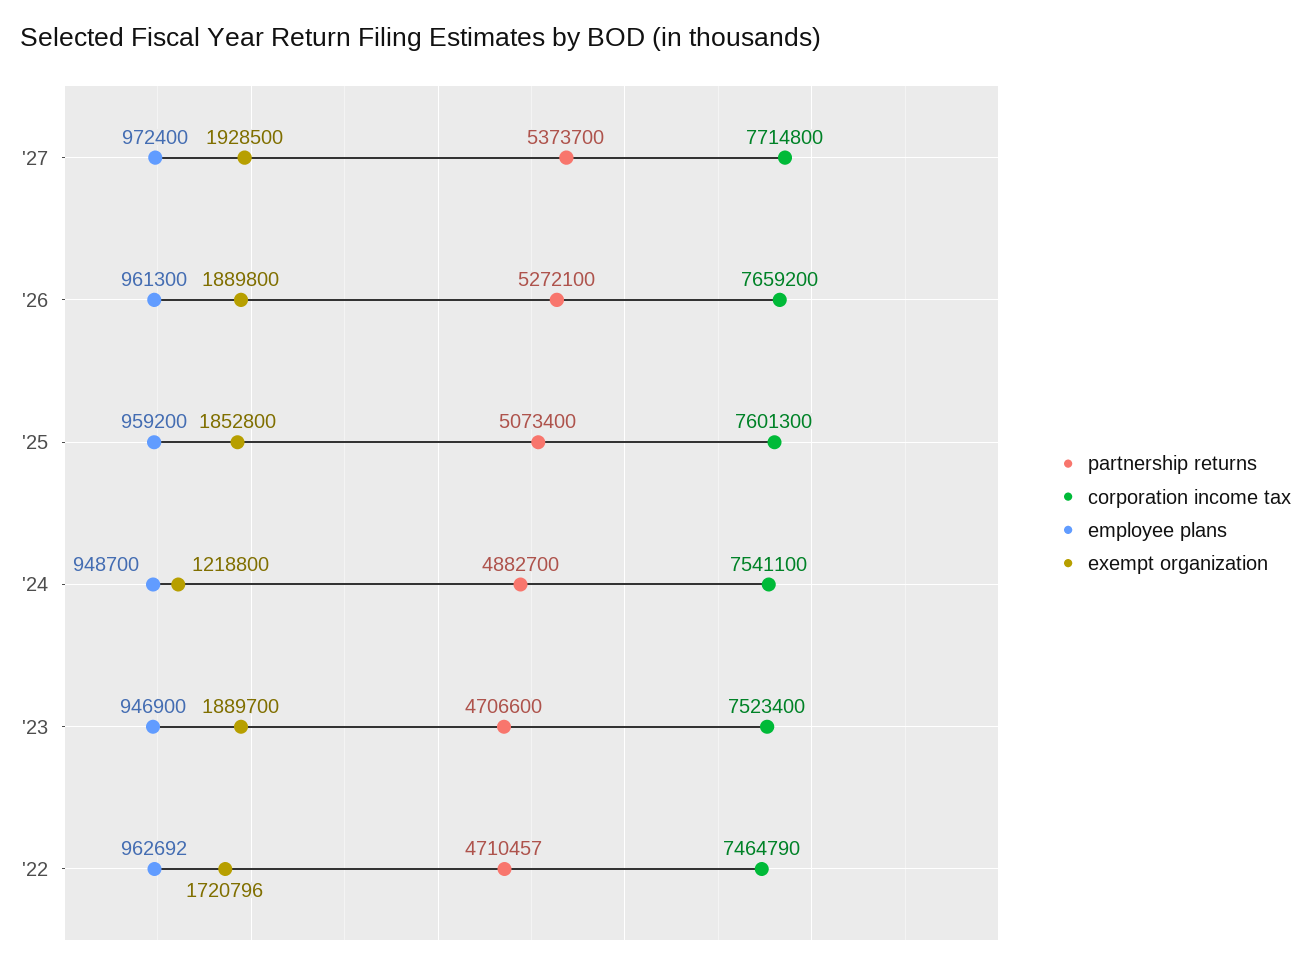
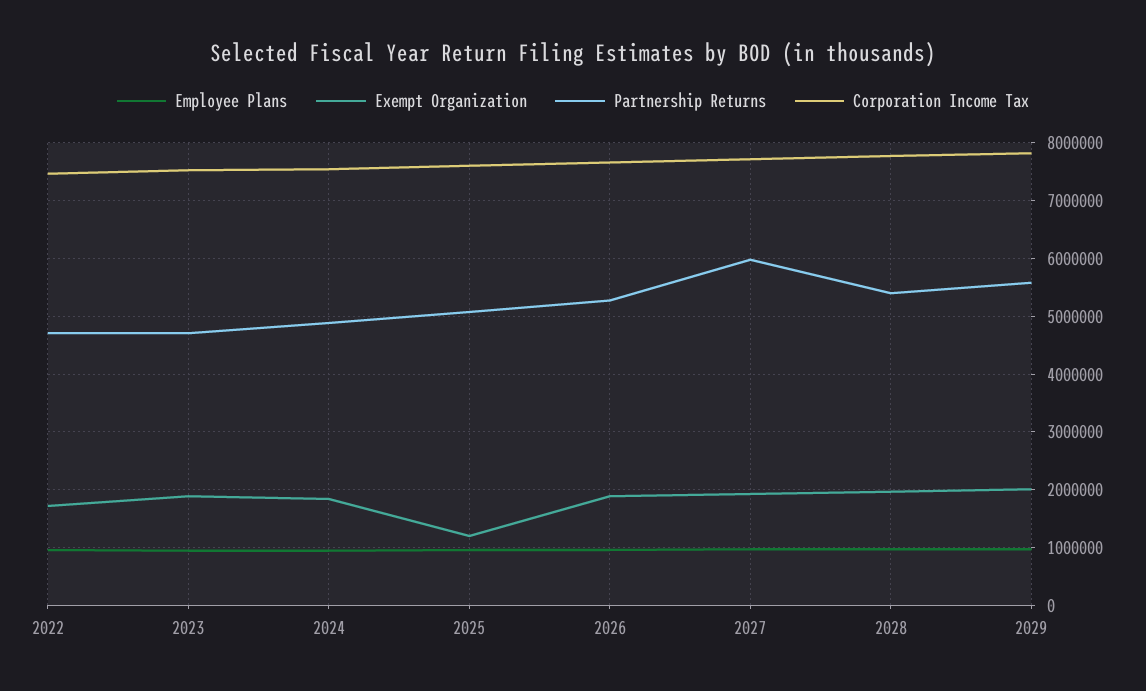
partnership returns, '27: 5373700 -> 6000000
exempt organization, '25: 1852800 -> 1200000
exempt organization, '24: 1218800 -> 1800000
employee plans, 2028: none -> 1000000
exempt organization, 2028: none -> 2000000
partnership returns, 2028: none -> 5400000
corporation income tax, 2028: none -> 7800000
employee plans, 2029: none -> 1000000
exempt organization, 2029: none -> 2000000
partnership returns, 2029: none -> 5600000
corporation income tax, 2029: none -> 7800000

